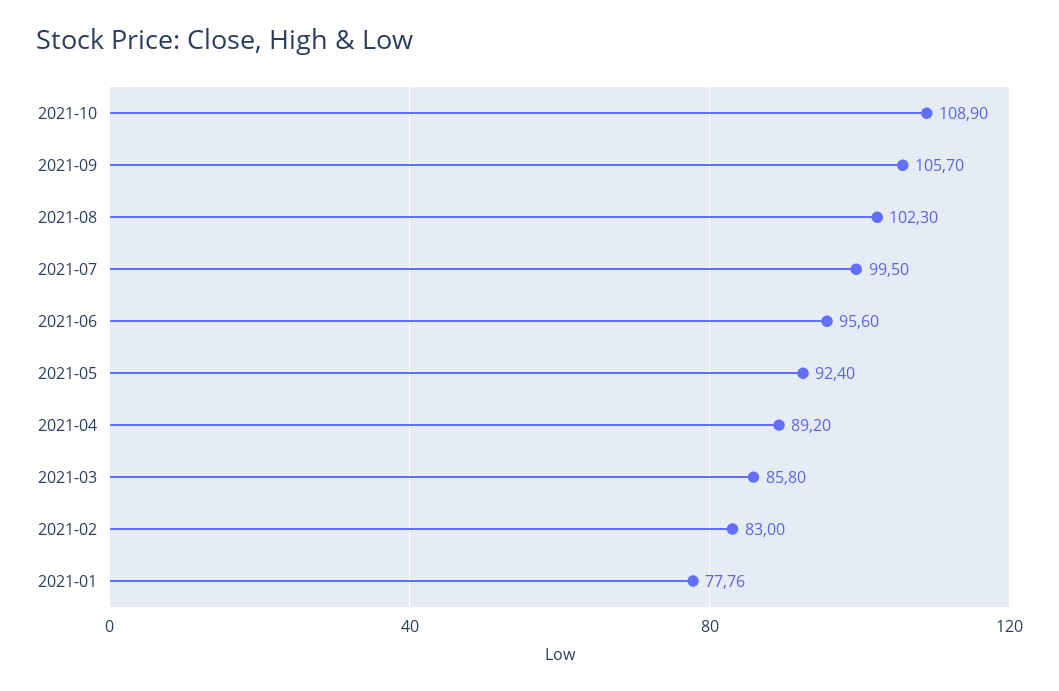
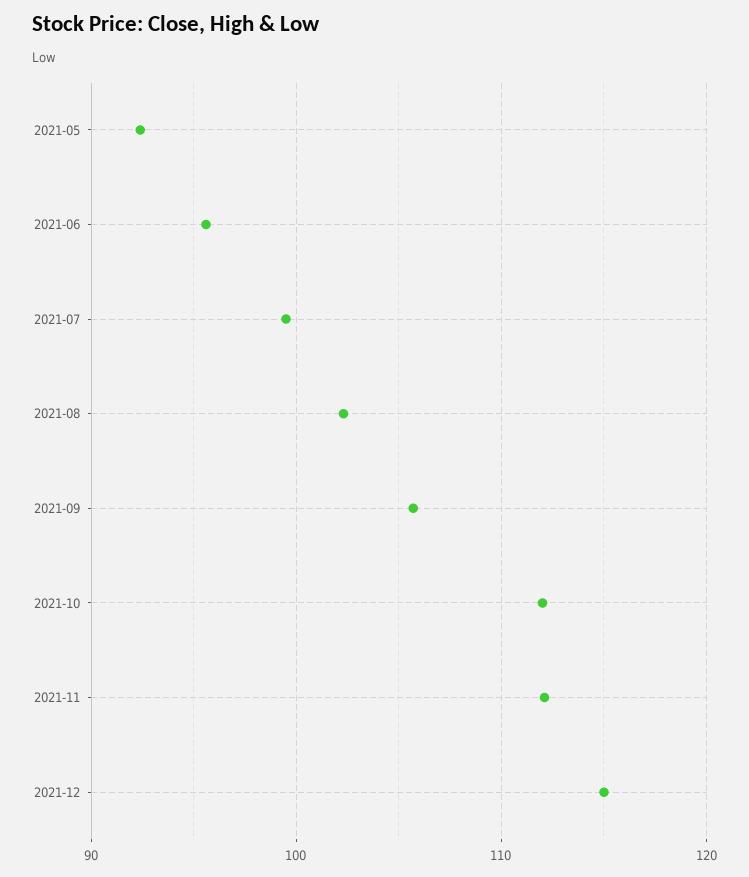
2021-10: 108.9 -> 112
2021-04: 89.2 -> none
2021-03: 85.8 -> none
2021-02: 83 -> none
2021-01: 77.76 -> none
2021-11: none -> 112
2021-12: none -> 115

